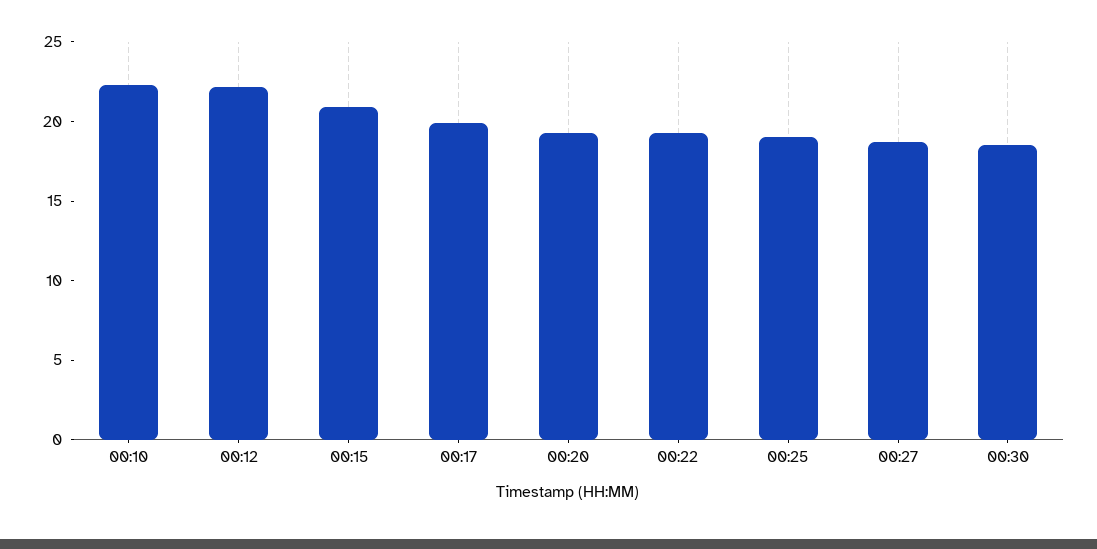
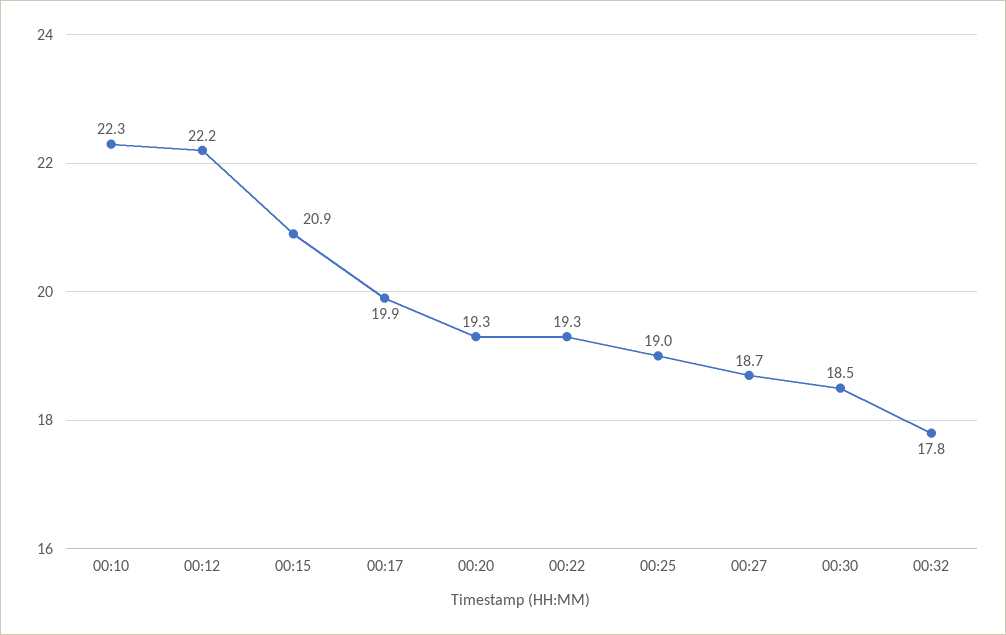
00:32: none -> 17.8

